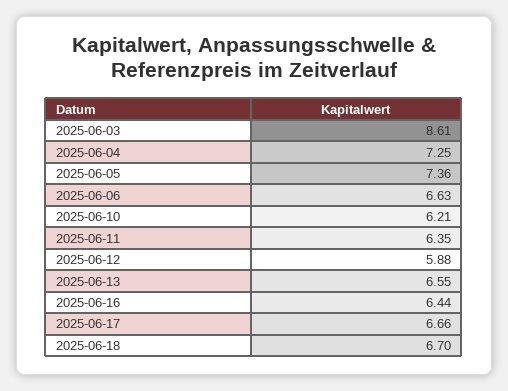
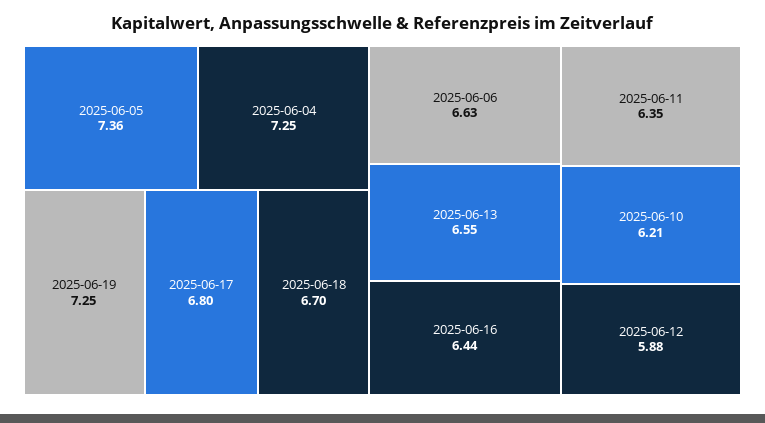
2025-06-03: 8.61 -> none
2025-06-17: 6.66 -> 6.8
2025-06-19: none -> 7.25

